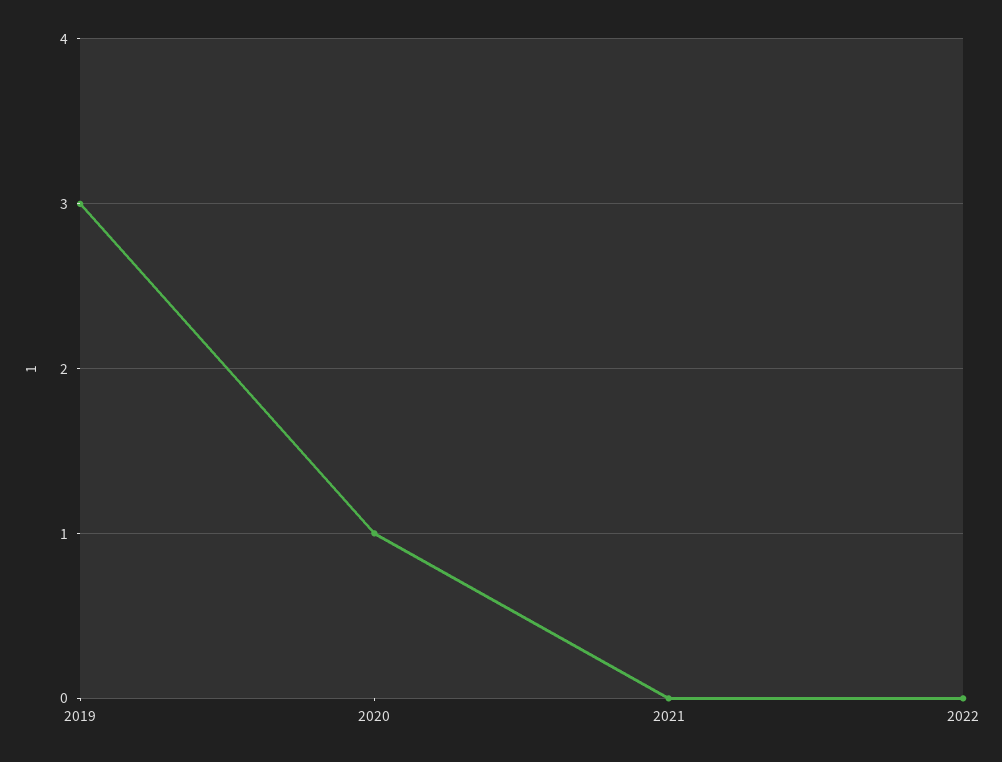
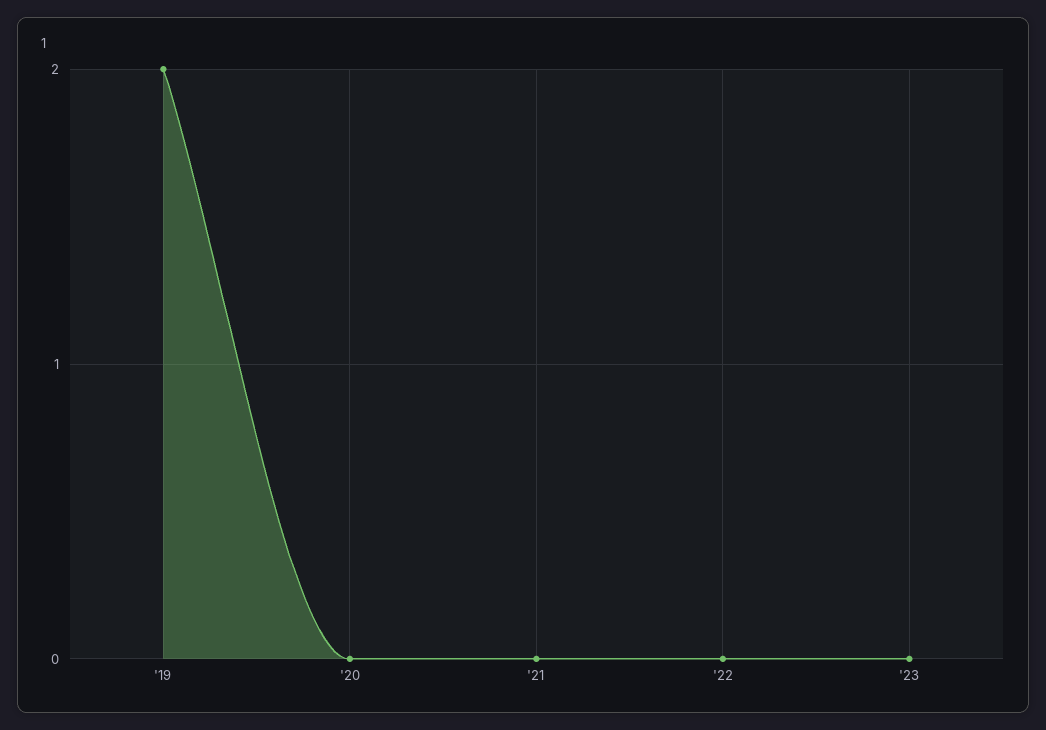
2019: 3 -> 2
2020: 1 -> 0
'23: none -> 0

